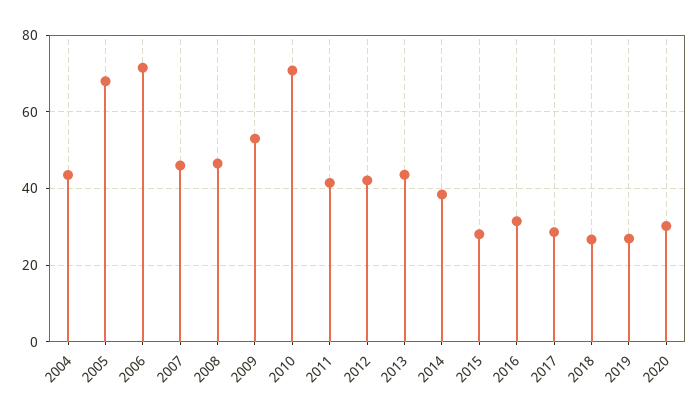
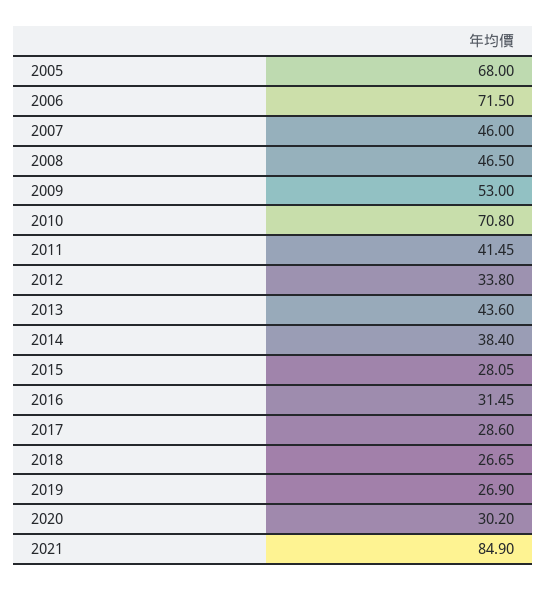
2004: 44 -> none
2012: 42 -> 33.8
2021: none -> 84.9

